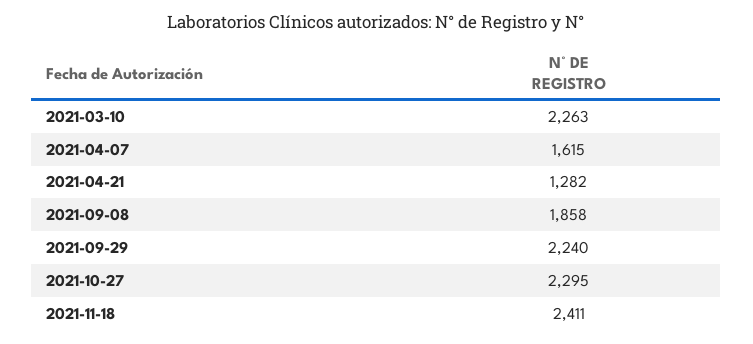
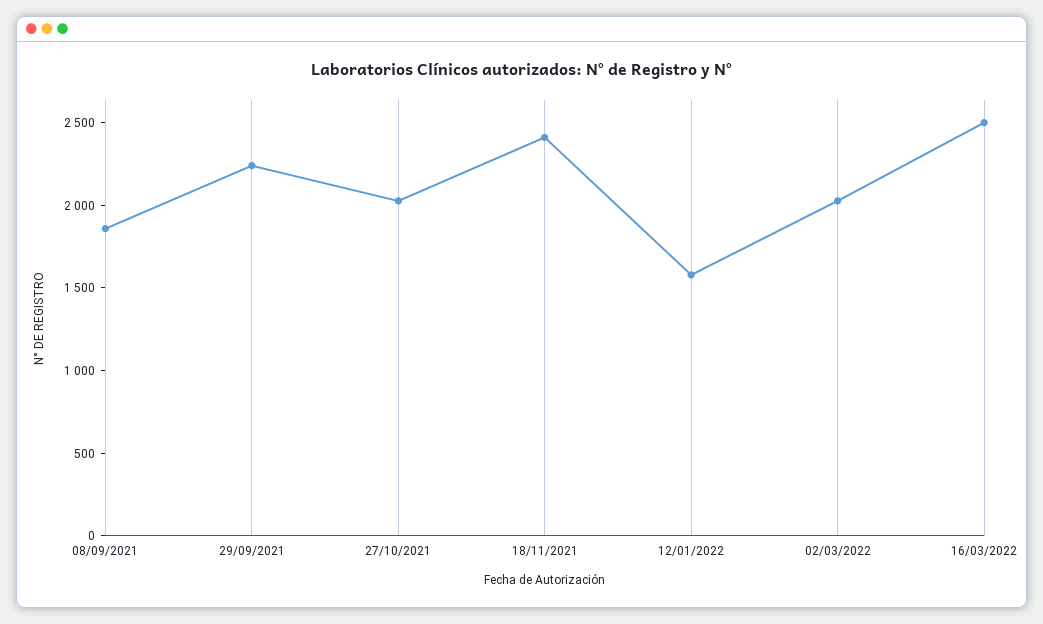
2021-03-10: 2263 -> none
2021-04-07: 1615 -> none
2021-04-21: 1282 -> none
2021-10-27: 2295 -> 2000
12/01/2022: none -> 1600
02/03/2022: none -> 2000
16/03/2022: none -> 2500

